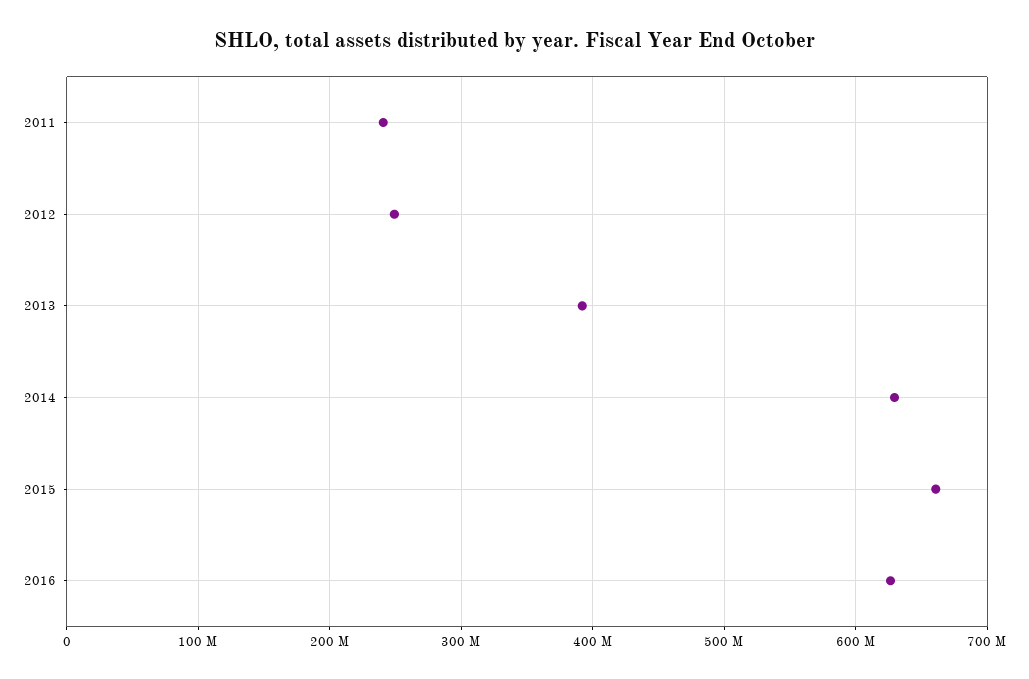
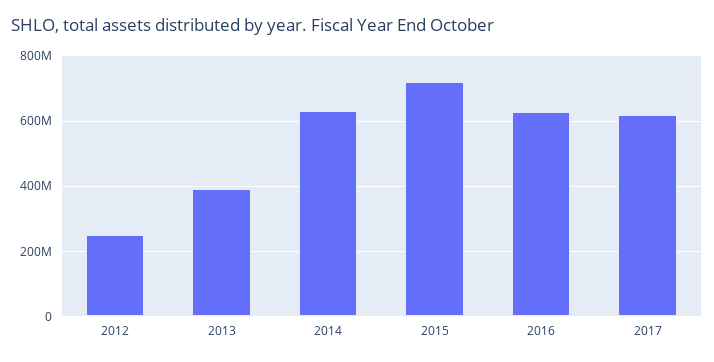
2011: 240000000 -> none
2015: 660000000 -> 720000000
2017: none -> 620000000

